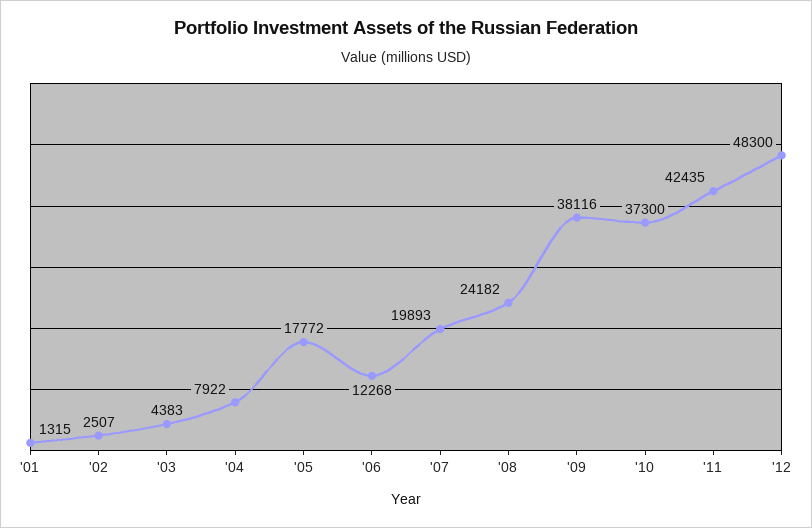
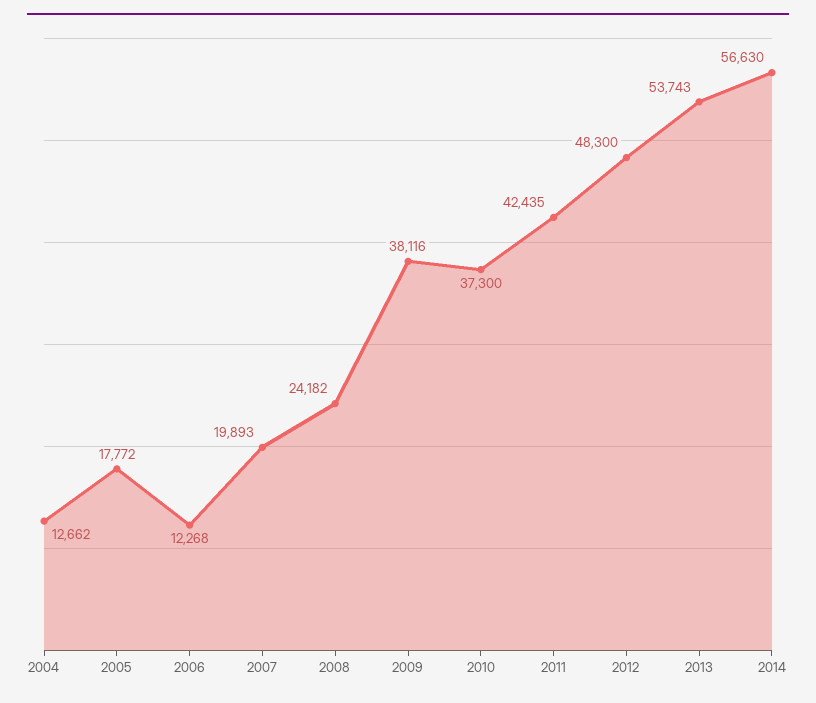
'01: 1315 -> none
'02: 2507 -> none
'03: 4383 -> none
'04: 7922 -> 12662
2013: none -> 53743
2014: none -> 56630

